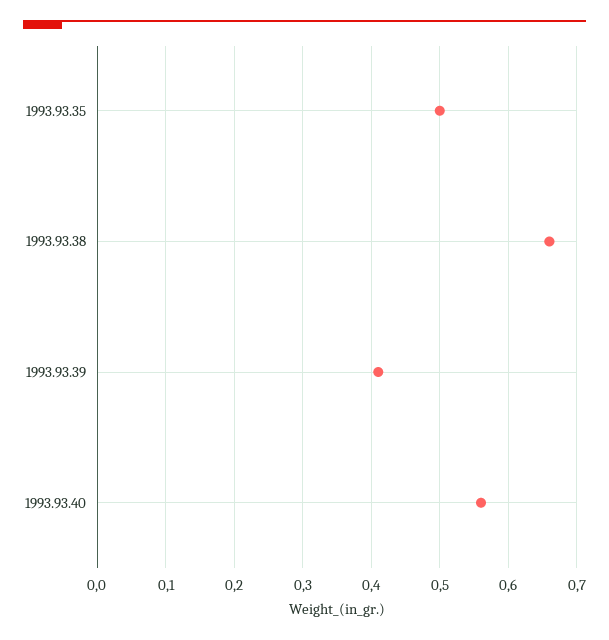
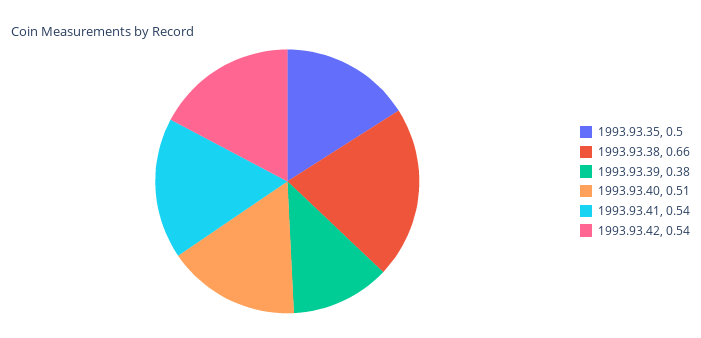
1993.93.39: 0.41 -> 0.38
1993.93.40: 0.56 -> 0.51
1993.93.41: none -> 0.54
1993.93.42: none -> 0.54

